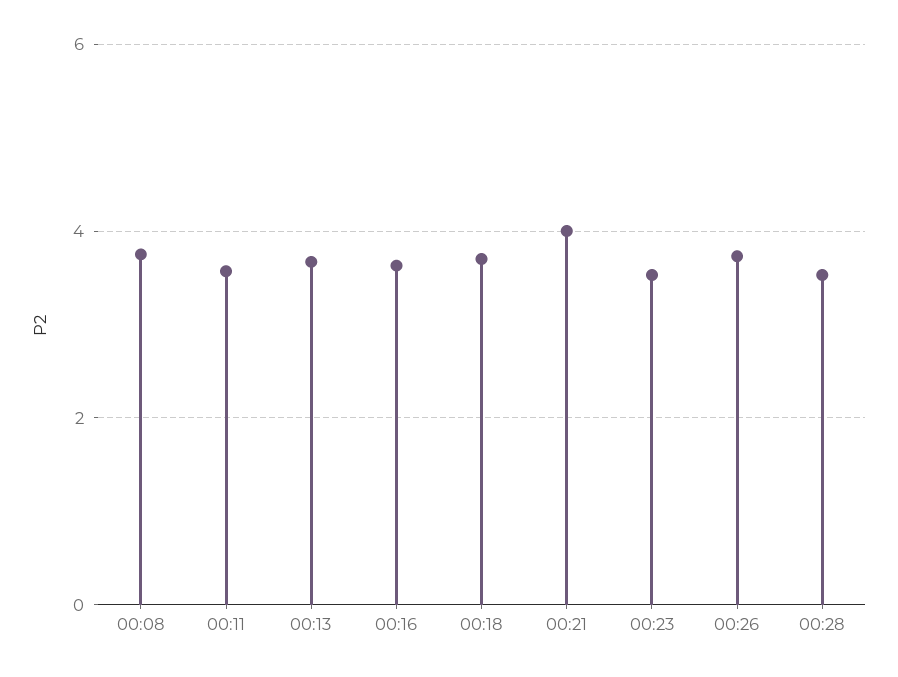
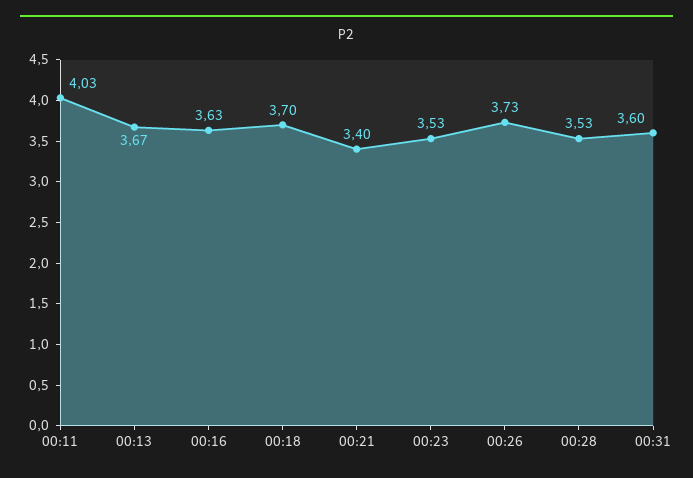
00:08: 3.8 -> none
00:11: 3.6 -> 4.03
00:21: 4 -> 3.4
00:31: none -> 3.6

